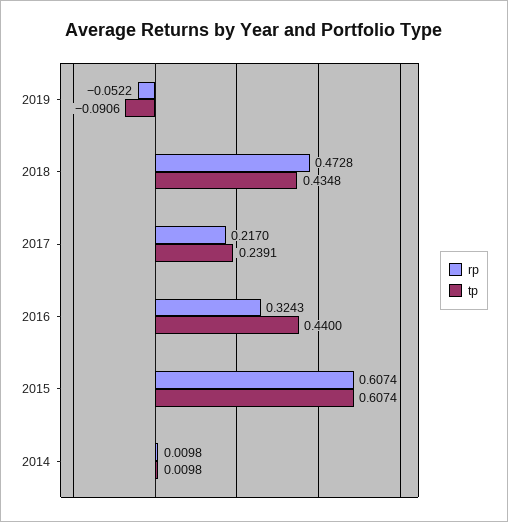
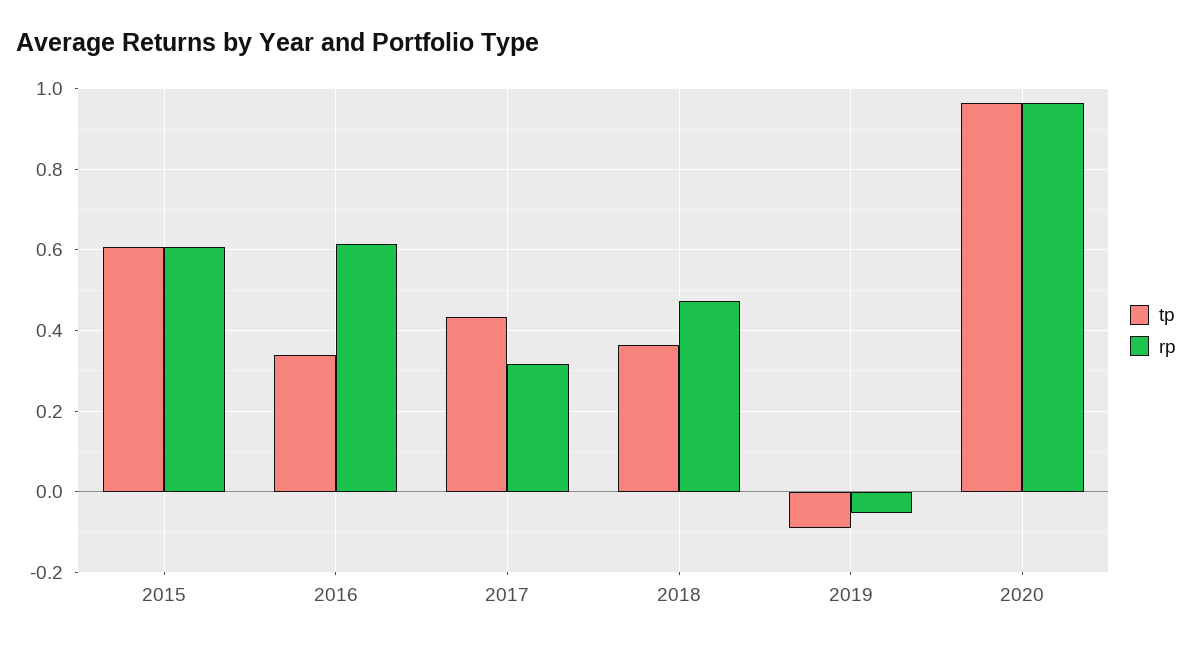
tp, 2018: 0.4348 -> 0.36
rp, 2017: 0.217 -> 0.32
tp, 2017: 0.2391 -> 0.44
rp, 2016: 0.3243 -> 0.62
tp, 2016: 0.44 -> 0.34
rp, 2014: 0.0098 -> none
tp, 2014: 0.0098 -> none
tp, 2020: none -> 0.96
rp, 2020: none -> 0.96

